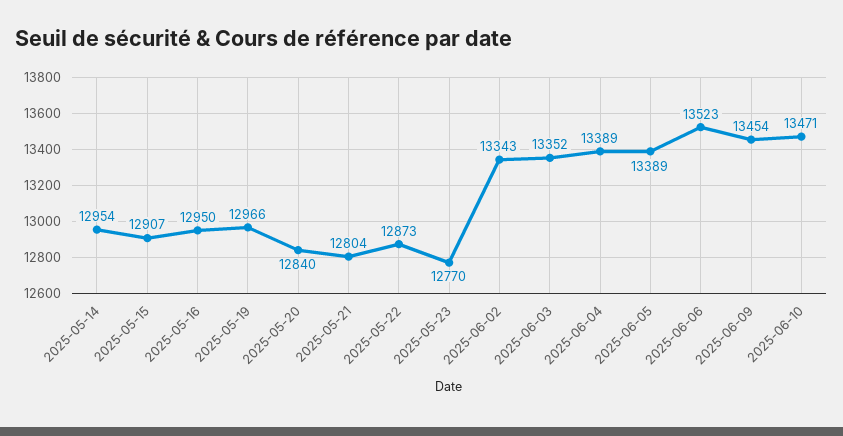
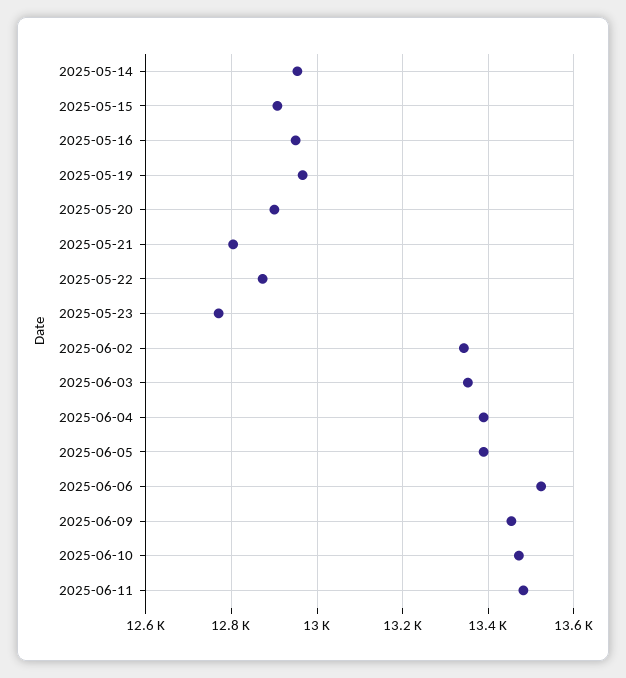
2025-05-20: 12840 -> 12900
2025-06-11: none -> 13480

